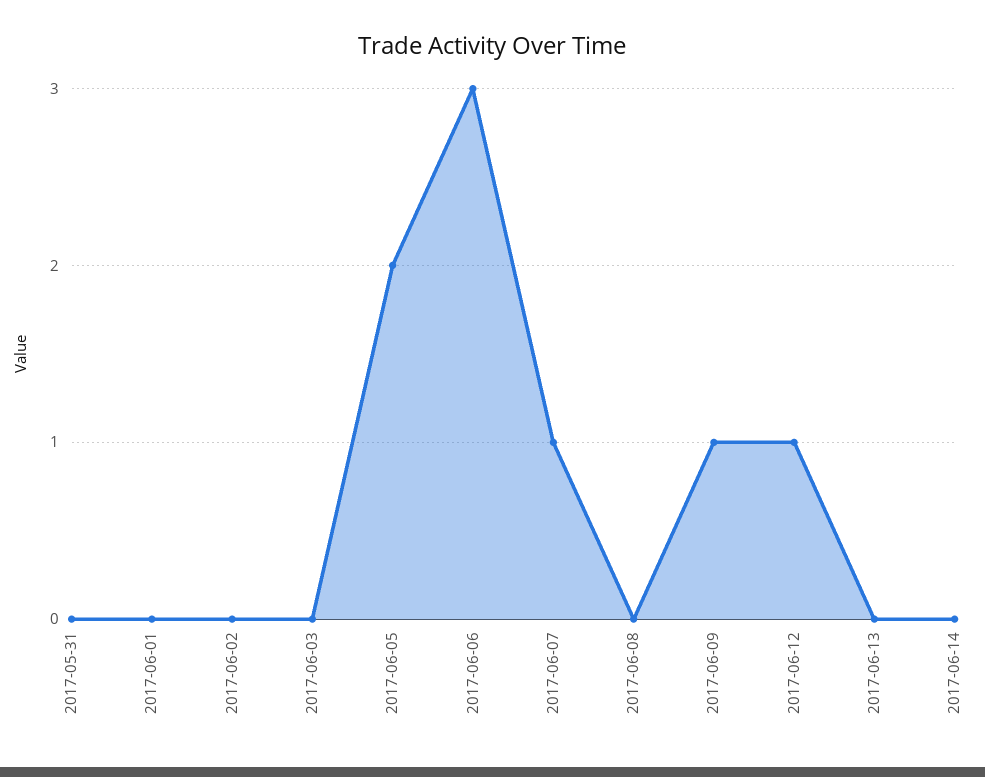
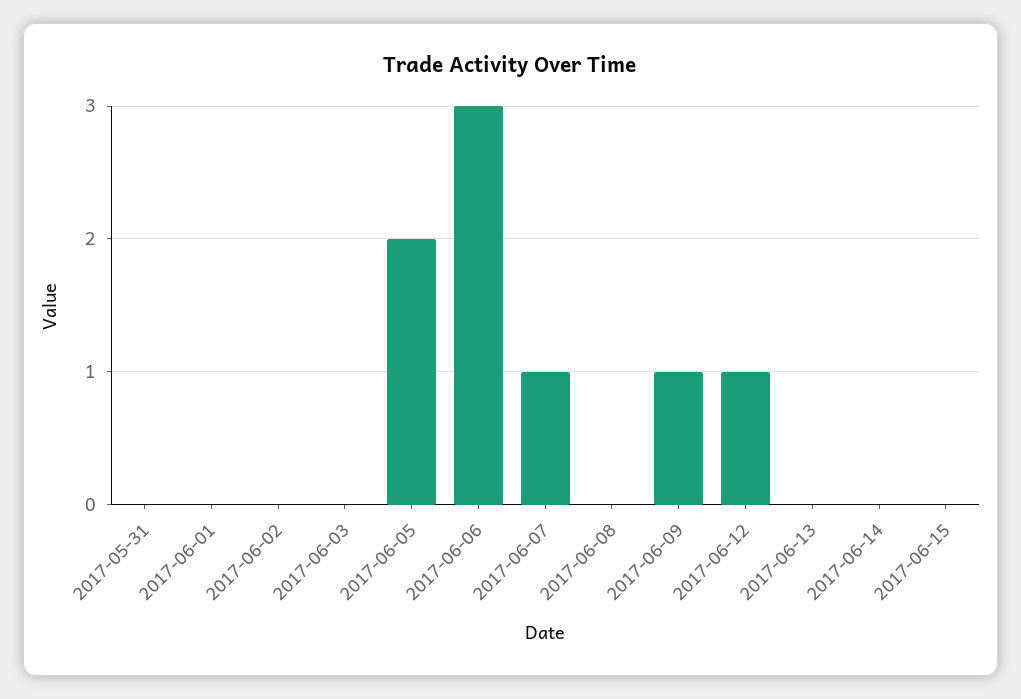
2017-06-15: none -> 0

